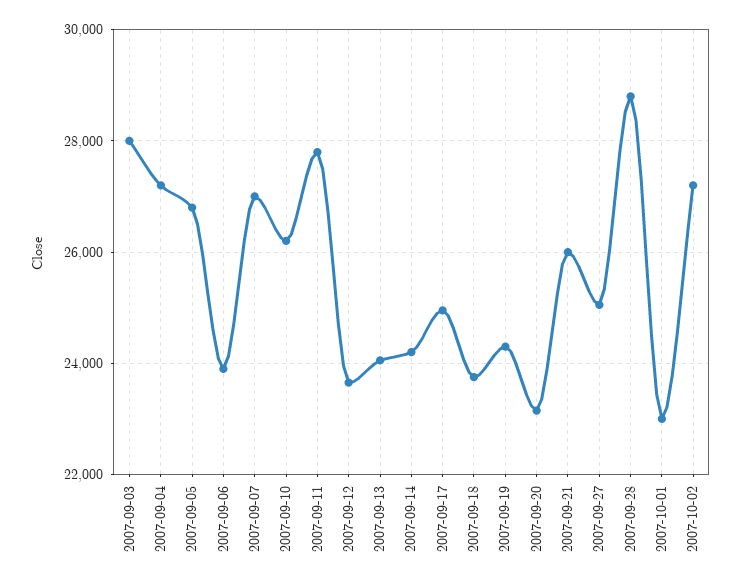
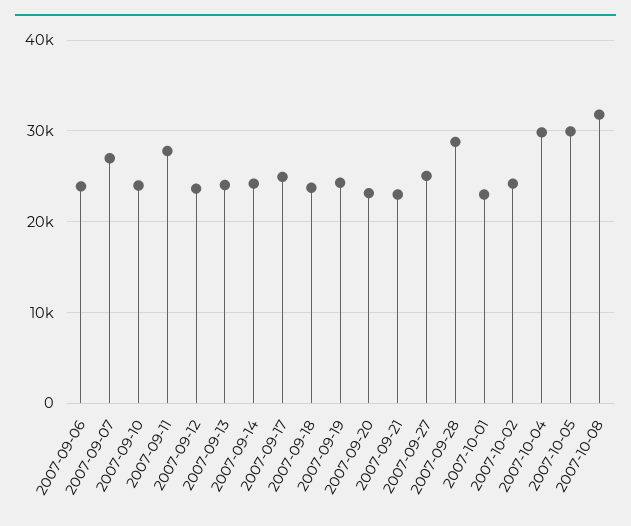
2007-09-03: 28000 -> none
2007-09-04: 27200 -> none
2007-09-05: 26800 -> none
2007-09-10: 26200 -> 24000
2007-09-21: 26000 -> 23000
2007-10-02: 27200 -> 24000
2007-10-04: none -> 30000
2007-10-05: none -> 30000
2007-10-08: none -> 32000

